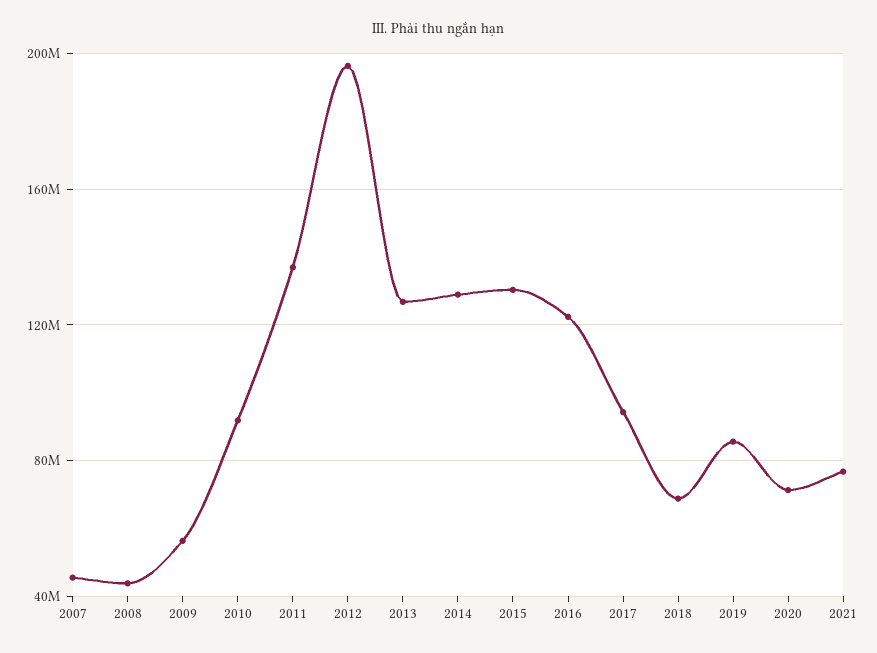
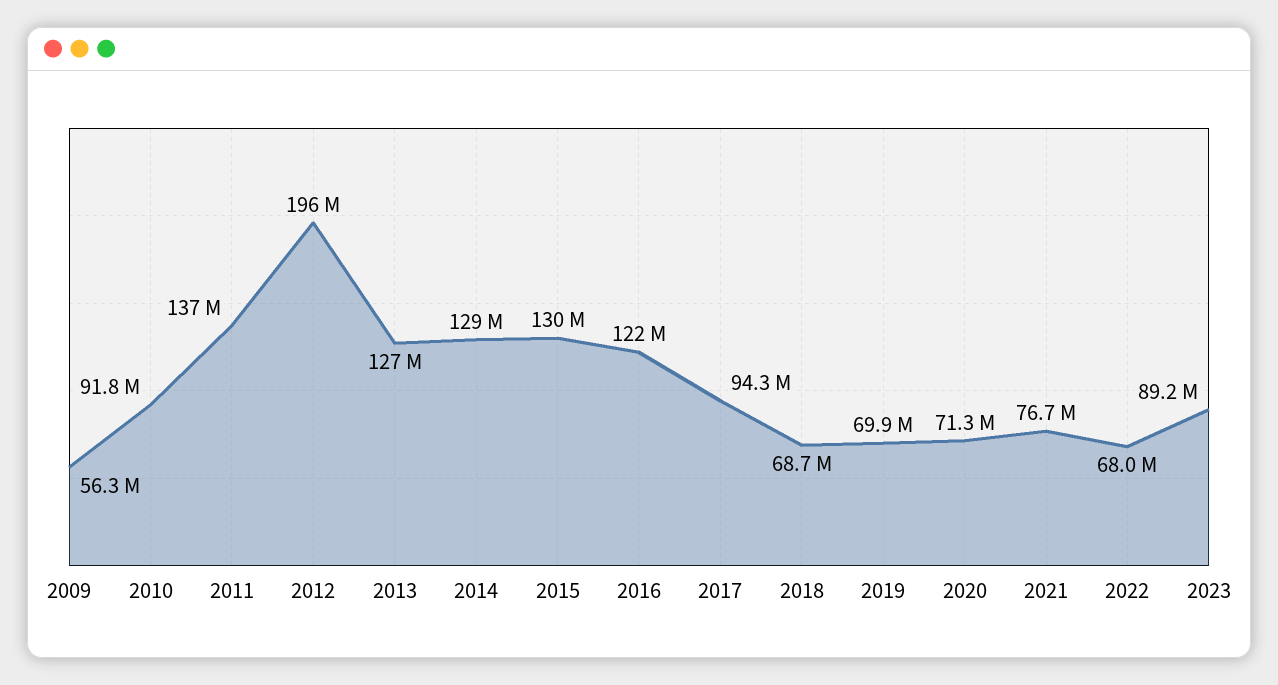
2007: 45000000 -> none
2008: 45000000 -> none
2019: 85000000 -> 69900000
2022: none -> 68000000
2023: none -> 89200000

